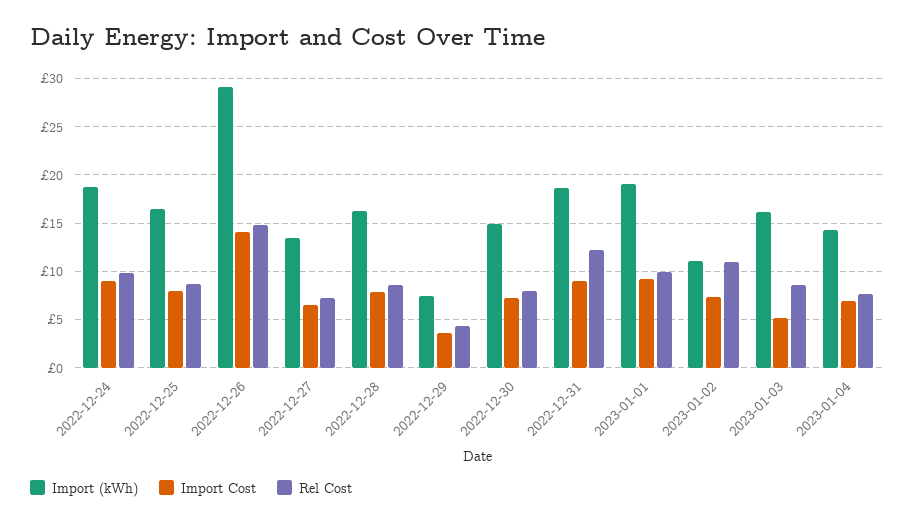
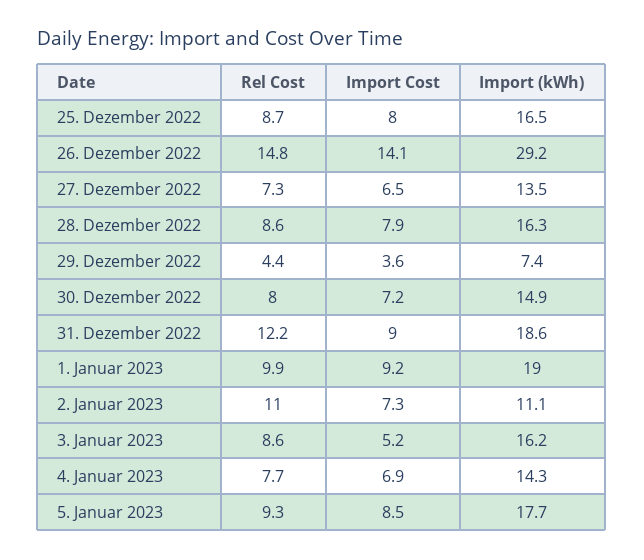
Import (kWh), 2022-12-24: 19 -> none
Import Cost, 2022-12-24: 9 -> none
Rel Cost, 2022-12-24: 10 -> none
Rel Cost, 5. Januar 2023: none -> 9.3
Import Cost, 5. Januar 2023: none -> 8.5
Import (kWh), 5. Januar 2023: none -> 17.7

